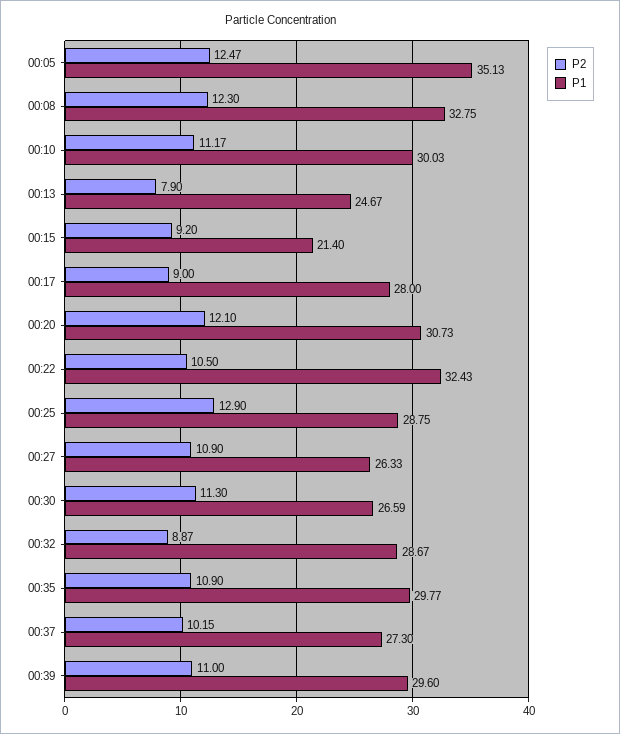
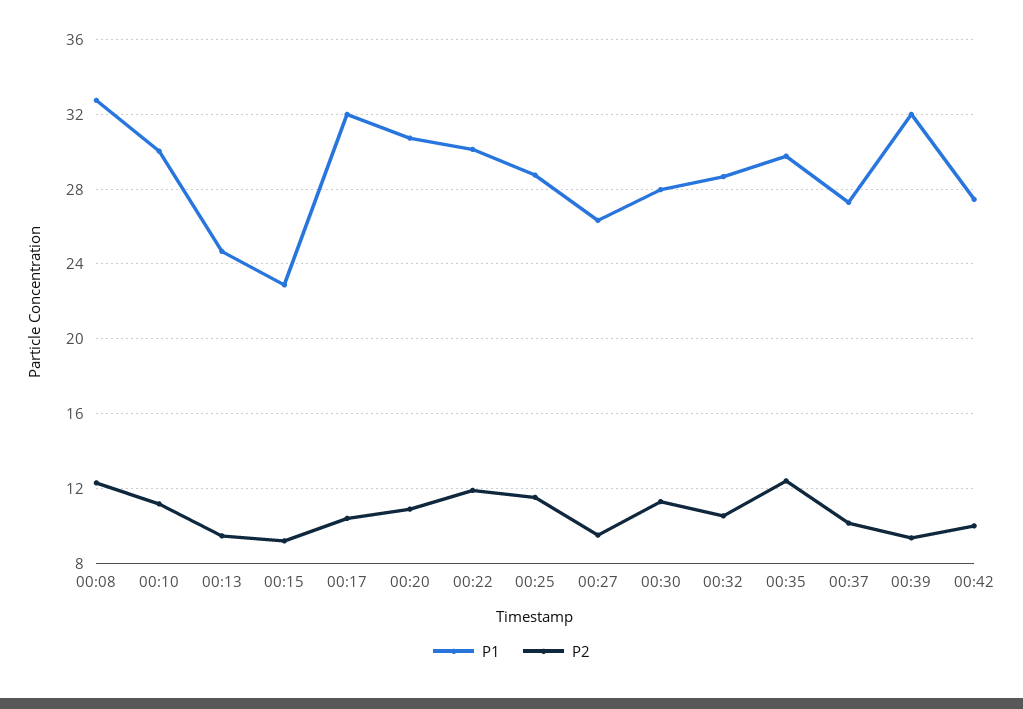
P2, 00:05: 12.47 -> none
P1, 00:05: 35.13 -> none
P2, 00:13: 7.9 -> 9.5
P1, 00:15: 21.4 -> 23
P2, 00:17: 9 -> 10.5
P1, 00:17: 28 -> 32
P2, 00:20: 12.1 -> 11
P2, 00:22: 10.5 -> 12
P1, 00:22: 32.43 -> 30
P2, 00:25: 12.9 -> 11.5
P2, 00:27: 10.9 -> 9.5
P1, 00:30: 26.59 -> 28
P2, 00:32: 8.87 -> 10.5
P2, 00:35: 10.9 -> 12.5
P2, 00:39: 11 -> 9.5
P1, 00:39: 29.6 -> 32
P1, 00:42: none -> 27.5
P2, 00:42: none -> 10

